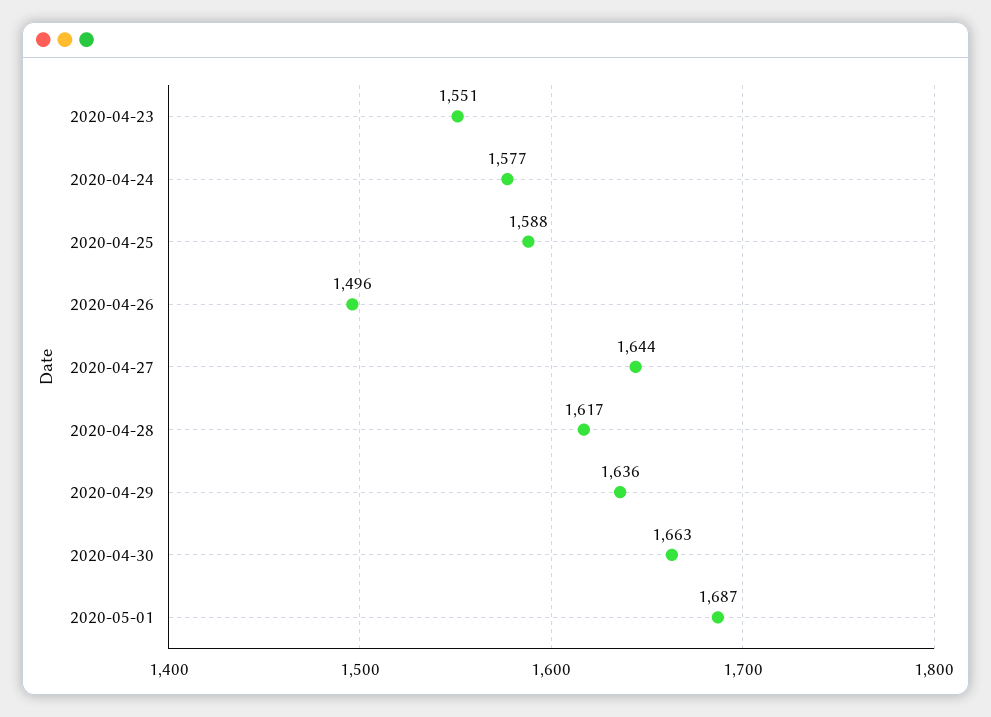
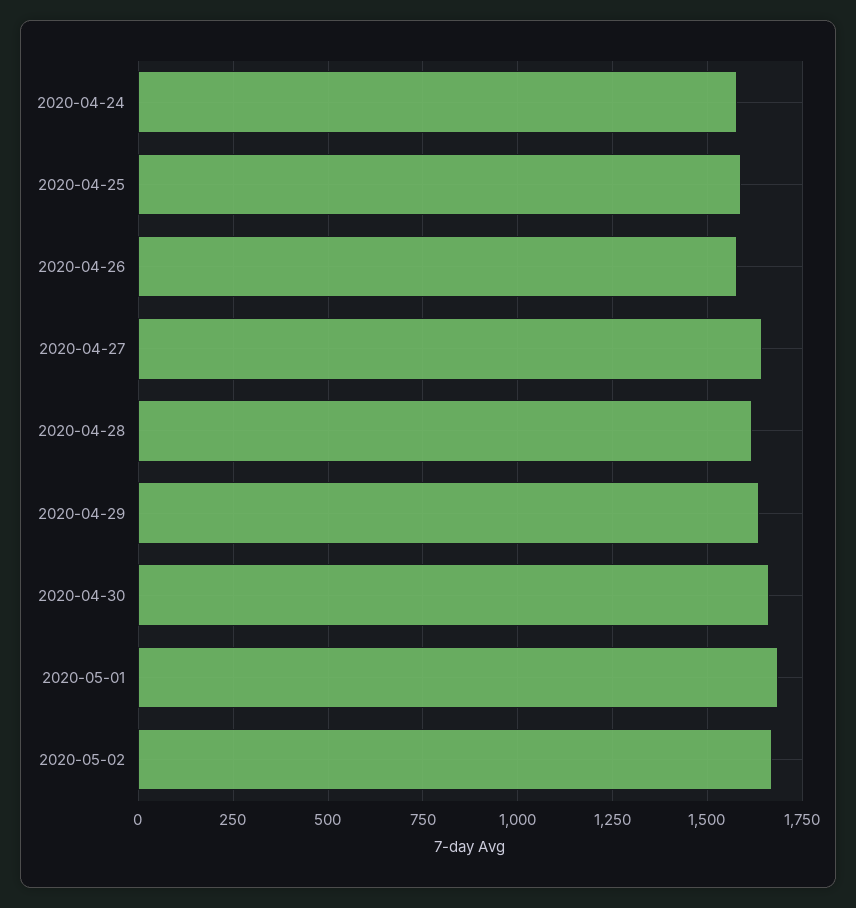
2020-04-23: 1551 -> none
2020-04-26: 1496 -> 1575
2020-05-02: none -> 1675

